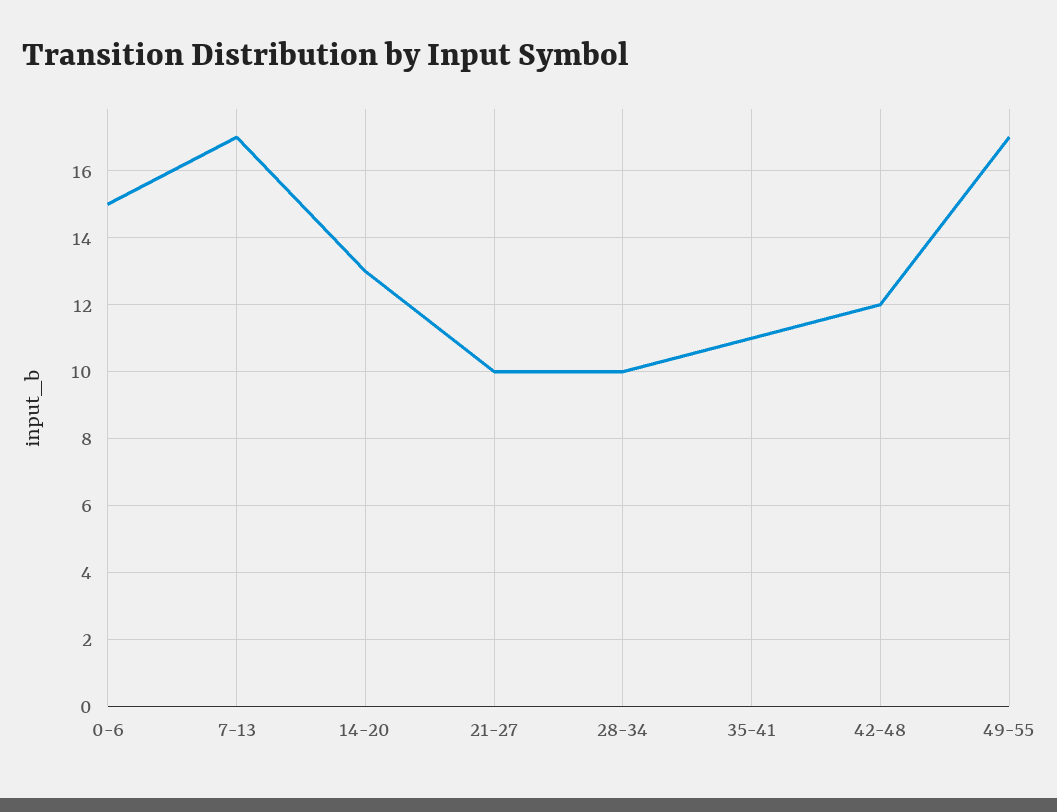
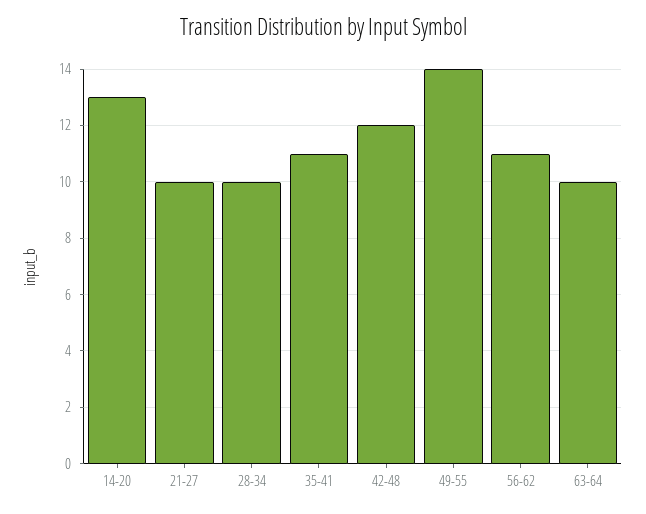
0-6: 15 -> none
7-13: 17 -> none
49-55: 17 -> 14
56-62: none -> 11
63-64: none -> 10

